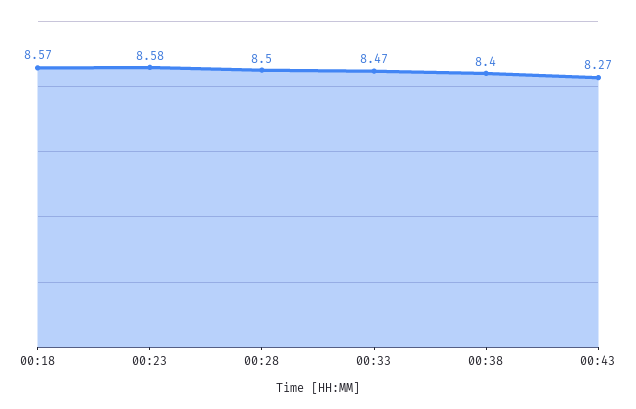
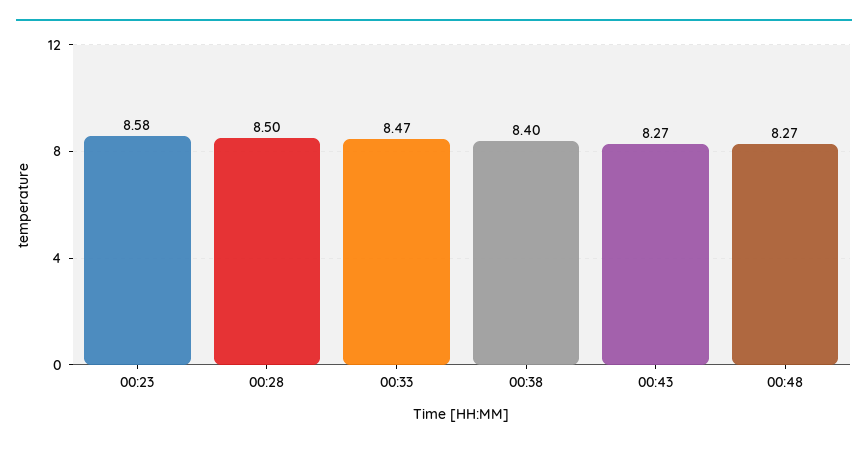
00:18: 8.57 -> none
00:48: none -> 8.27

